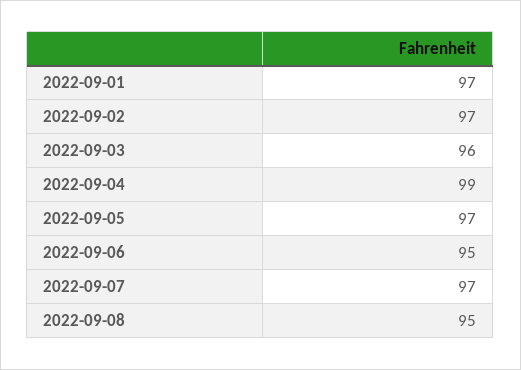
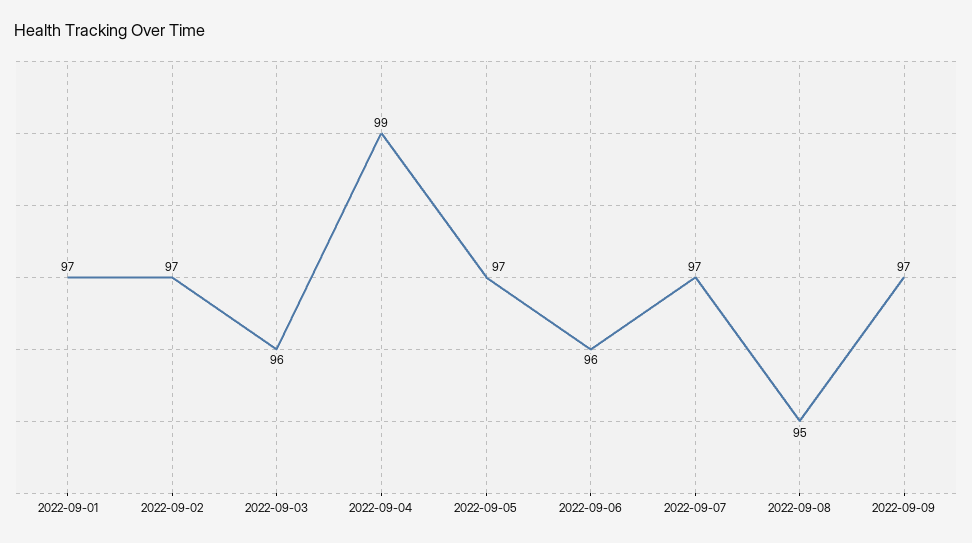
2022-09-06: 95 -> 96
2022-09-09: none -> 97

